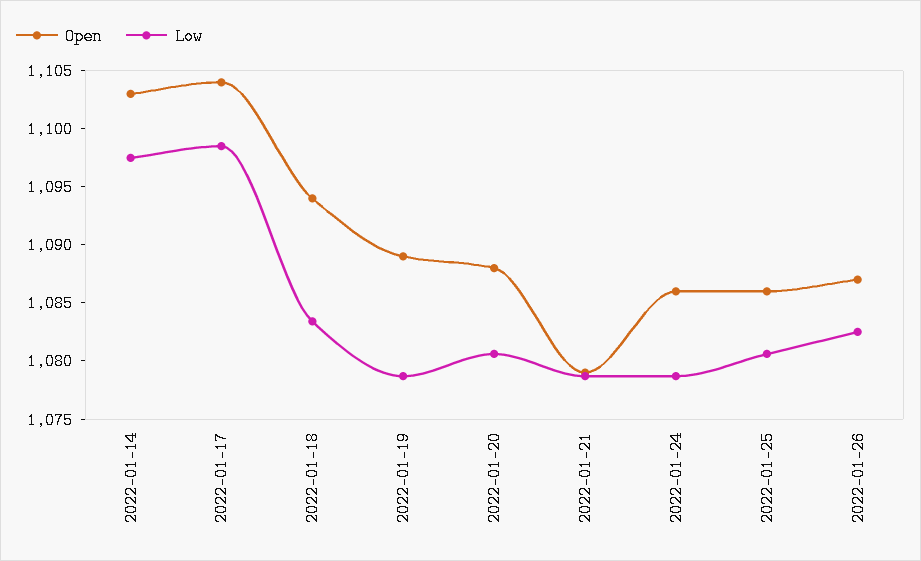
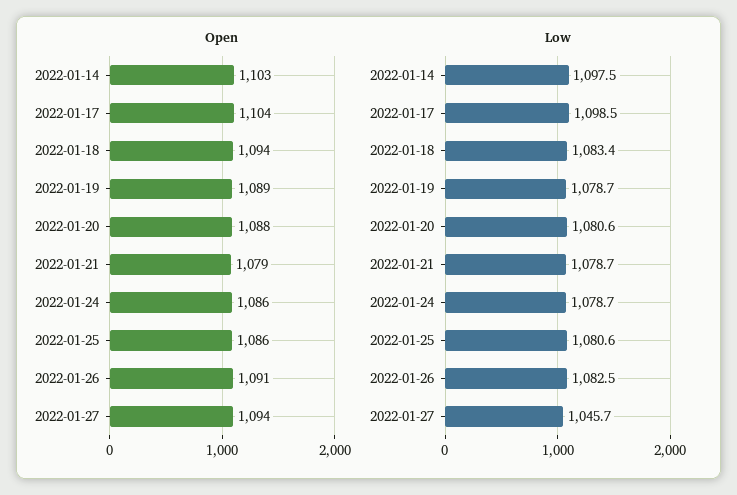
Open, 2022-01-26: 1087 -> 1091
Open, 2022-01-27: none -> 1094
Low, 2022-01-27: none -> 1045.7

